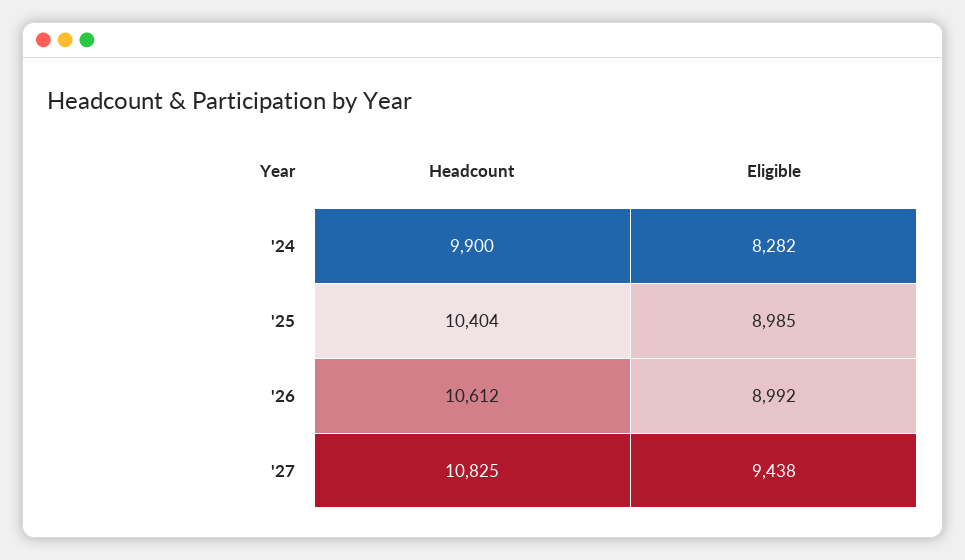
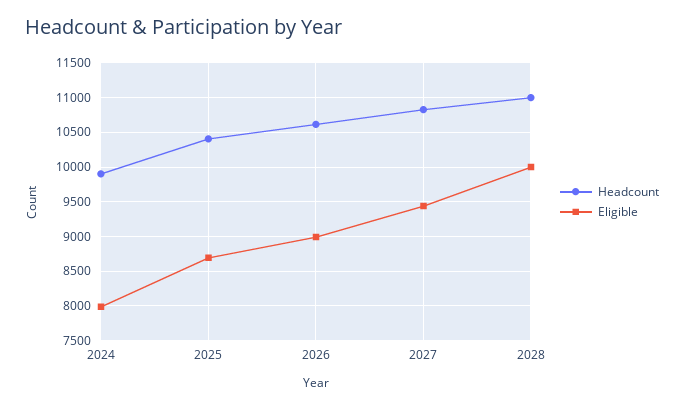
Eligible, '24: 8282 -> 8000
Eligible, '25: 8985 -> 8700
Headcount, 2028: none -> 11000
Eligible, 2028: none -> 10000

